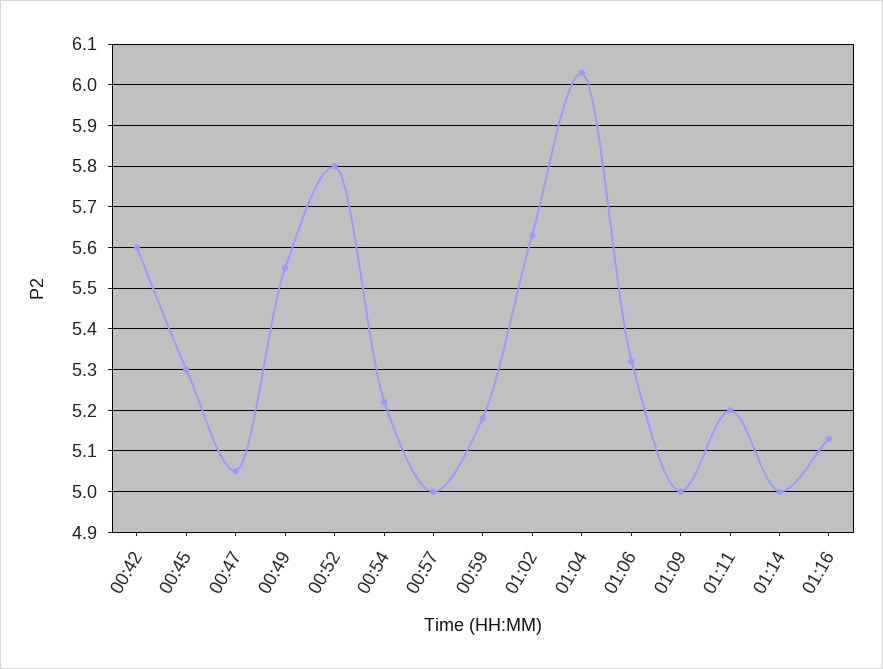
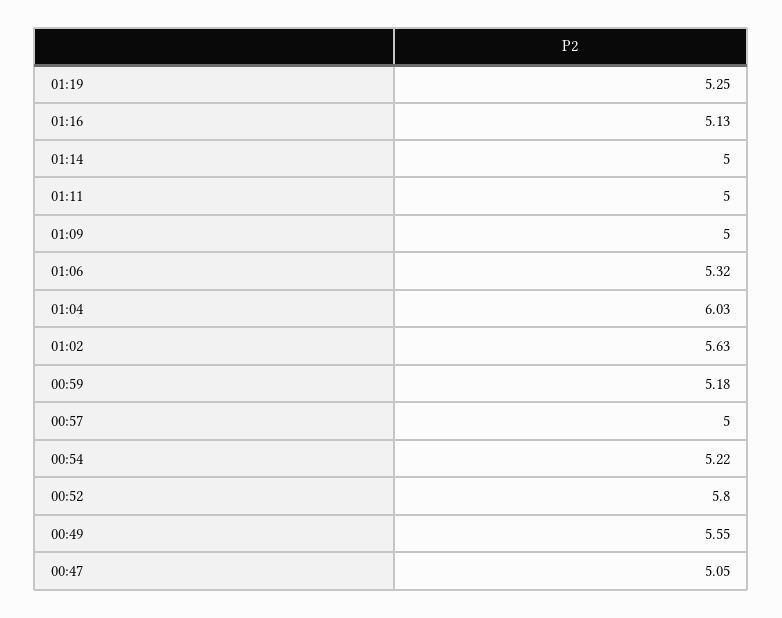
00:42: 5.6 -> none
00:45: 5.3 -> none
01:11: 5.2 -> 5
01:19: none -> 5.25

